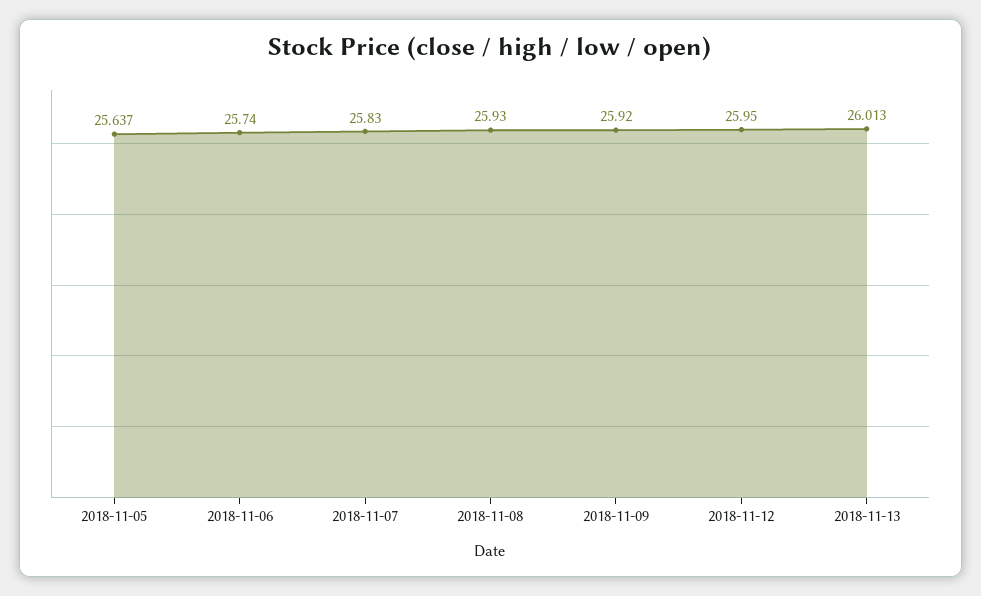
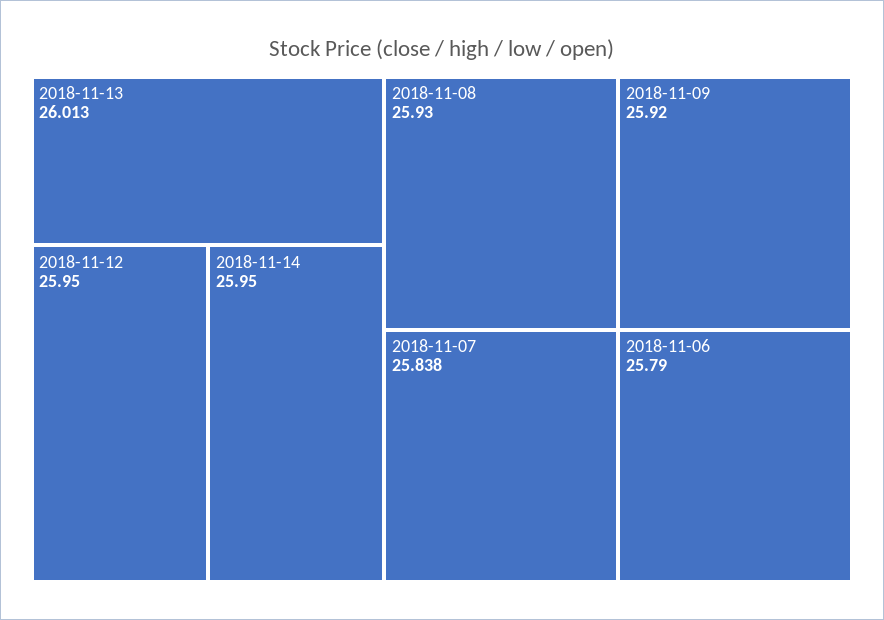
2018-11-05: 25.637 -> none
2018-11-06: 25.74 -> 25.79
2018-11-07: 25.83 -> 25.838
2018-11-14: none -> 25.95

